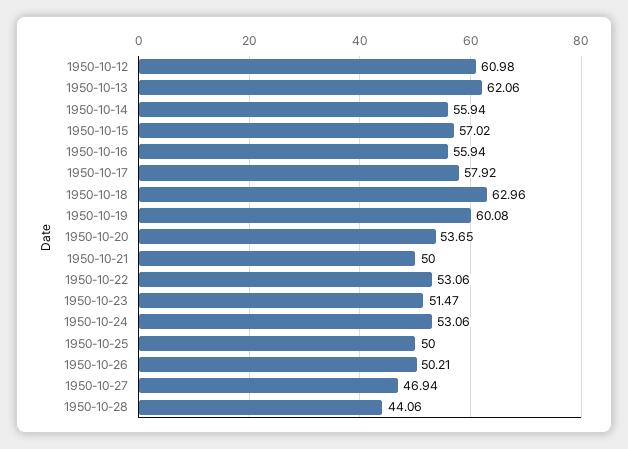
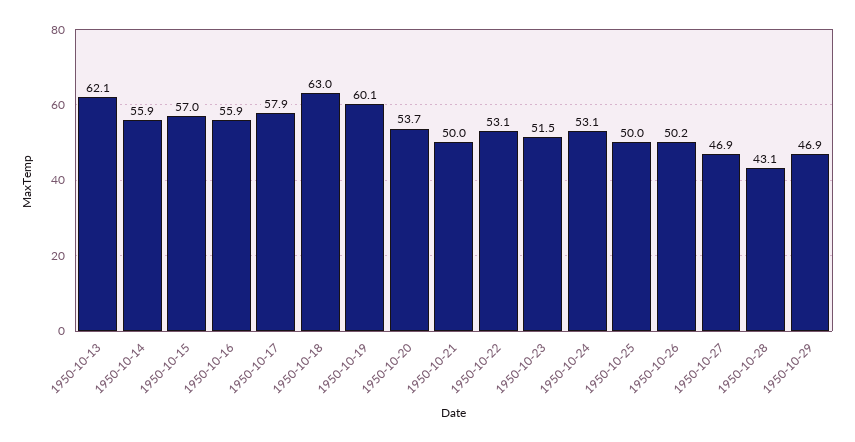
1950-10-12: 60.98 -> none
1950-10-28: 44.06 -> 43.1
1950-10-29: none -> 46.9

